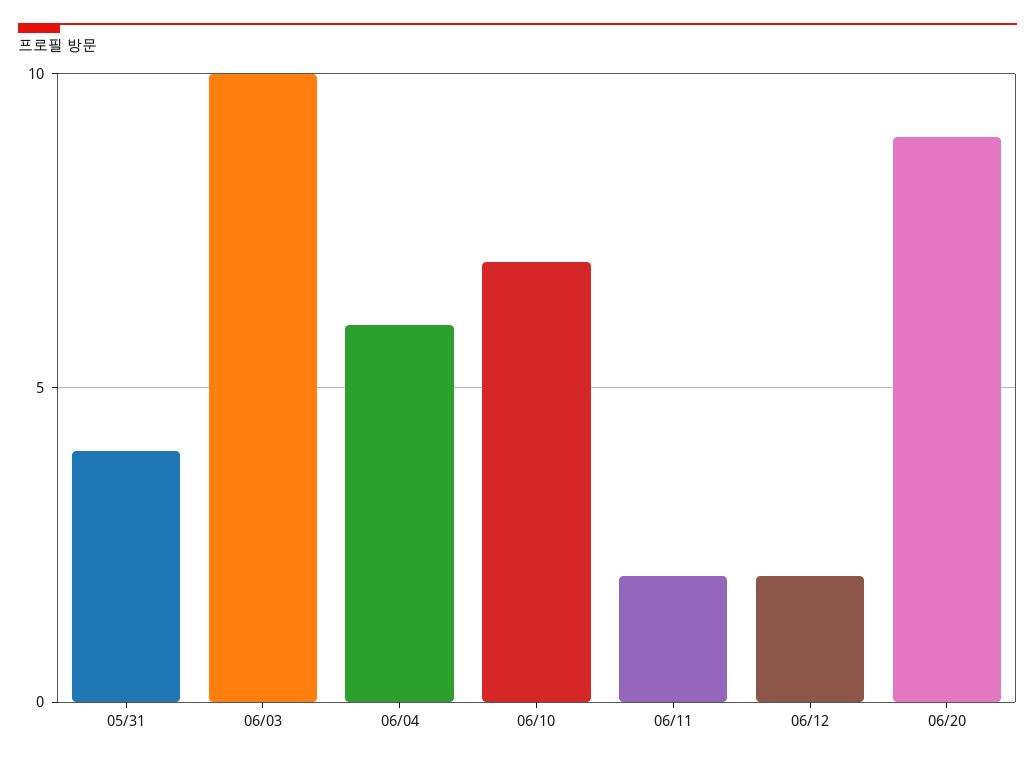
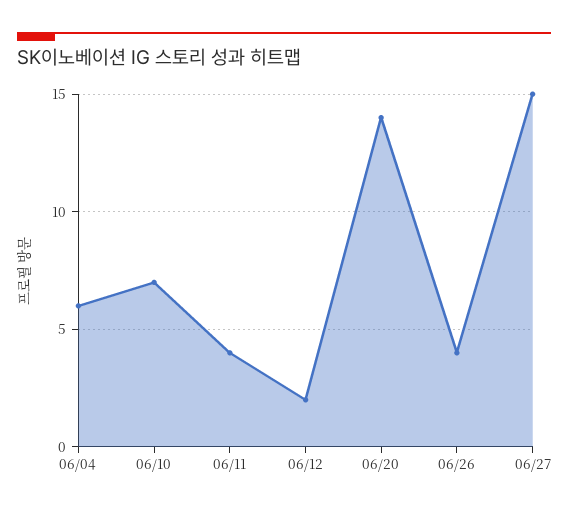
05/31: 4 -> none
06/03: 10 -> none
06/11: 2 -> 4
06/20: 9 -> 14
06/26: none -> 4
06/27: none -> 15

